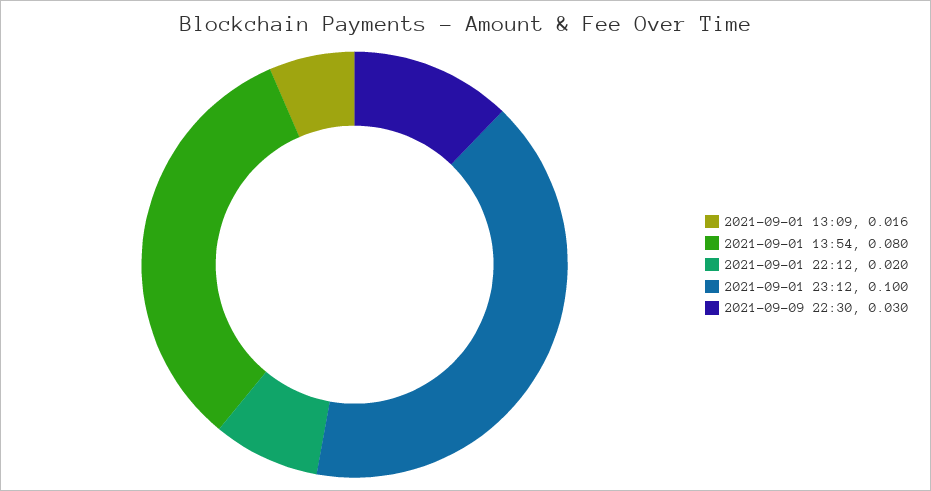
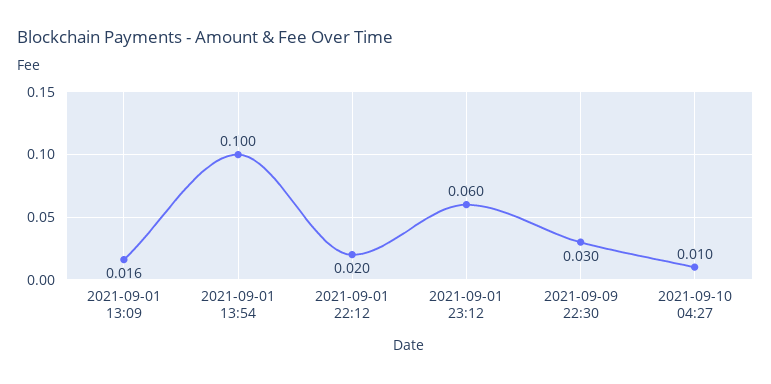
2021-09-01 13:54: 0.08 -> 0.1
2021-09-01 23:12: 0.1 -> 0.06
2021-09-10 04:27: none -> 0.01

